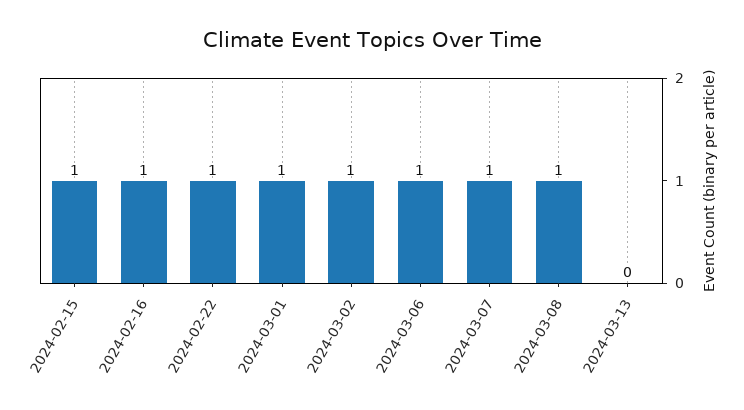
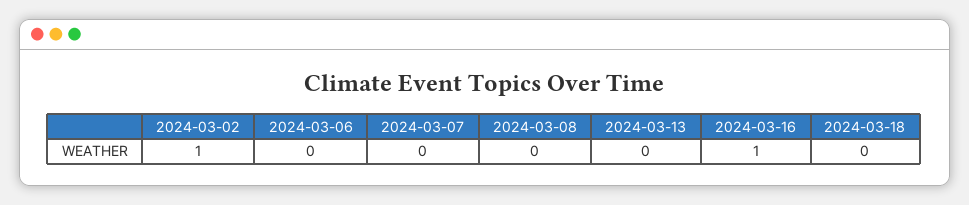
2024-02-15: 1 -> none
2024-02-16: 1 -> none
2024-02-22: 1 -> none
2024-03-01: 1 -> none
2024-03-06: 1 -> 0
2024-03-07: 1 -> 0
2024-03-08: 1 -> 0
2024-03-16: none -> 1
2024-03-18: none -> 0

